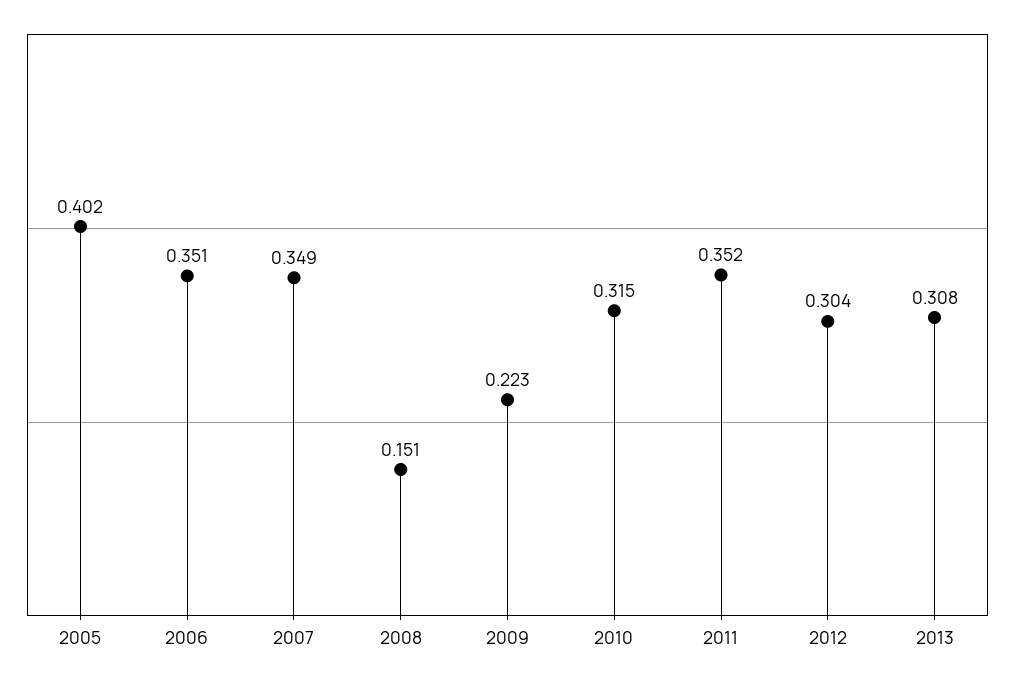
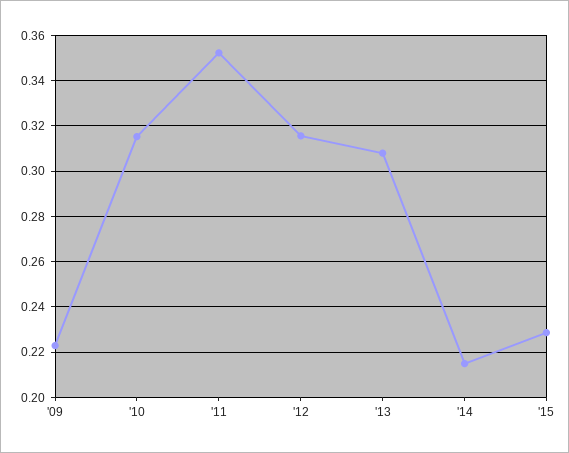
2005: 0.402 -> none
2006: 0.351 -> none
2007: 0.349 -> none
2008: 0.151 -> none
2012: 0.304 -> 0.315
'14: none -> 0.215
'15: none -> 0.23

